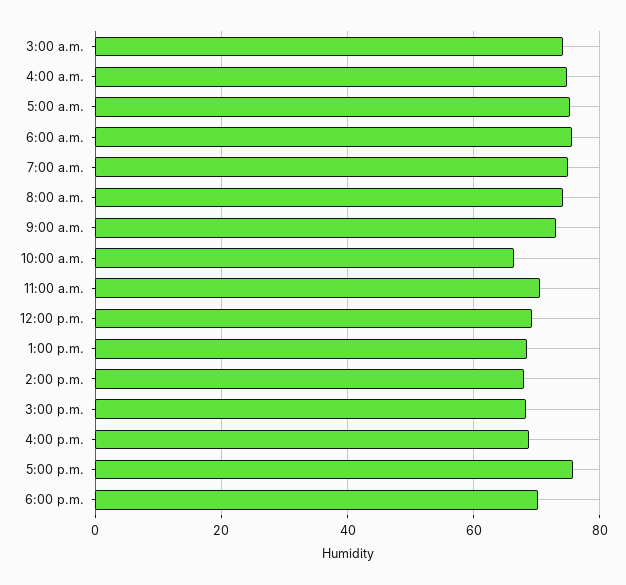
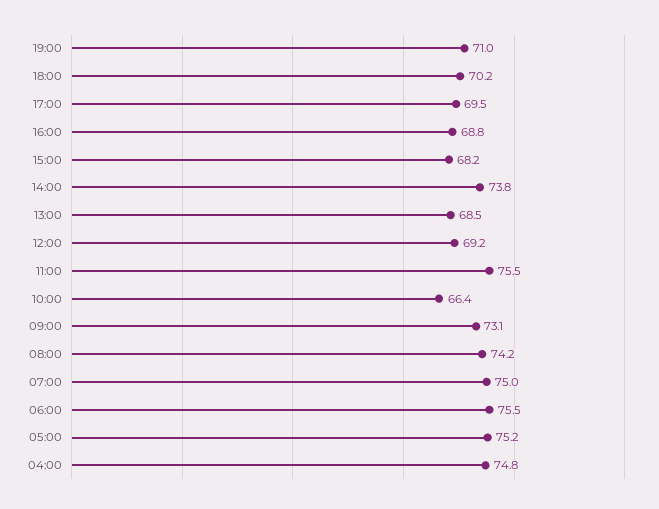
3:00 a.m.: 74 -> none
11:00 a.m.: 70 -> 75.5
2:00 p.m.: 68 -> 73.8
5:00 p.m.: 76 -> 69.5
19:00: none -> 71

